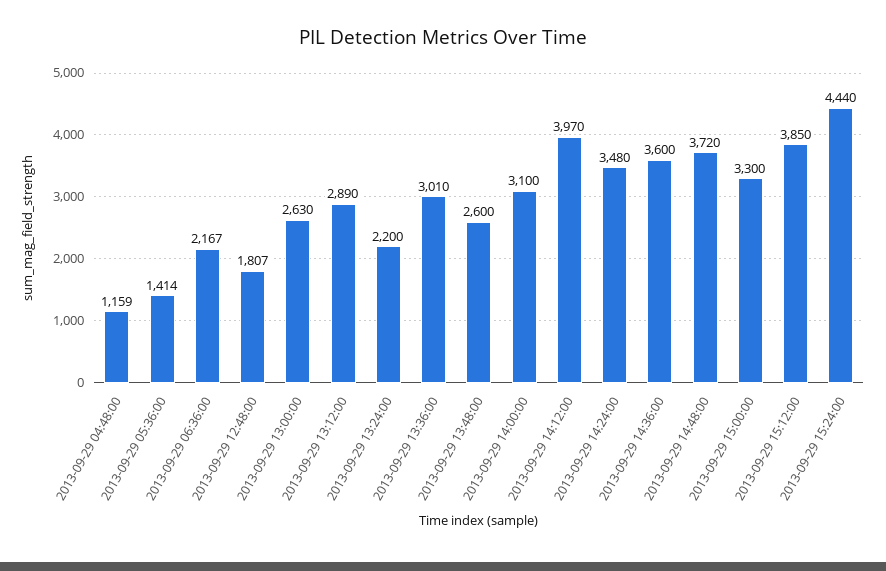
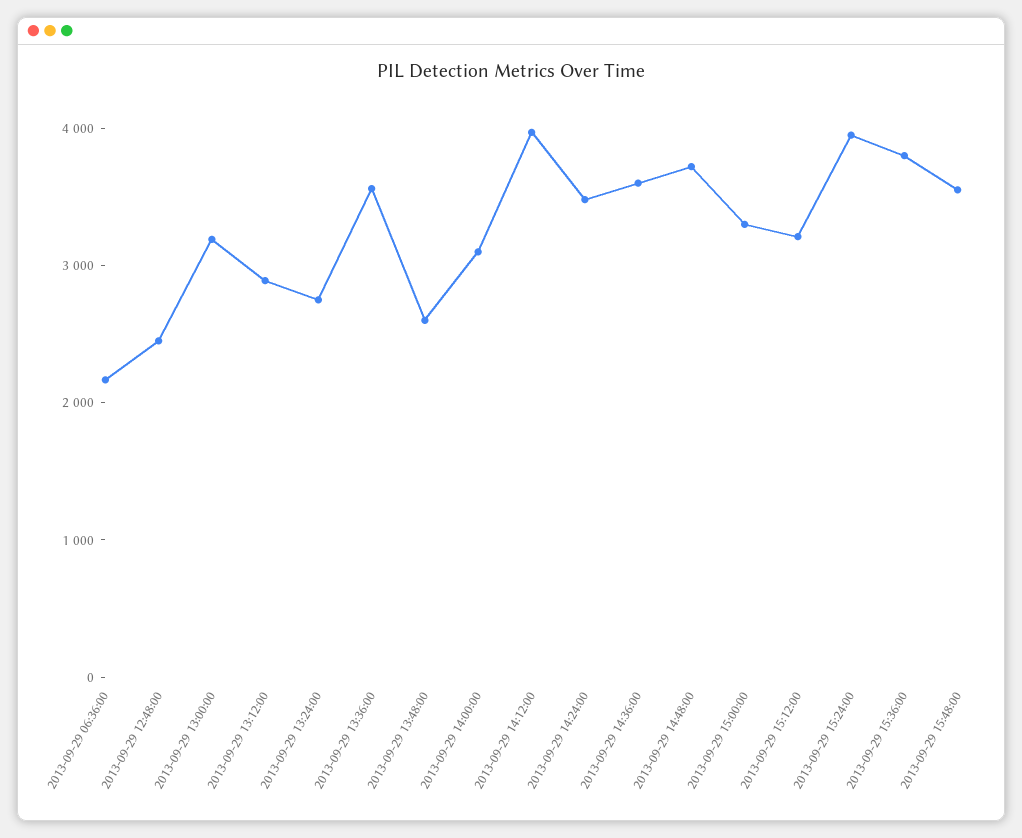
2013-09-29 04:48:00: 1159 -> none
2013-09-29 05:36:00: 1414 -> none
2013-09-29 12:48:00: 1807 -> 2400
2013-09-29 13:00:00: 2630 -> 3200
2013-09-29 13:24:00: 2200 -> 2800
2013-09-29 13:36:00: 3010 -> 3600
2013-09-29 15:12:00: 3850 -> 3200
2013-09-29 15:24:00: 4440 -> 4000
2013-09-29 15:36:00: none -> 3800
2013-09-29 15:48:00: none -> 3600

